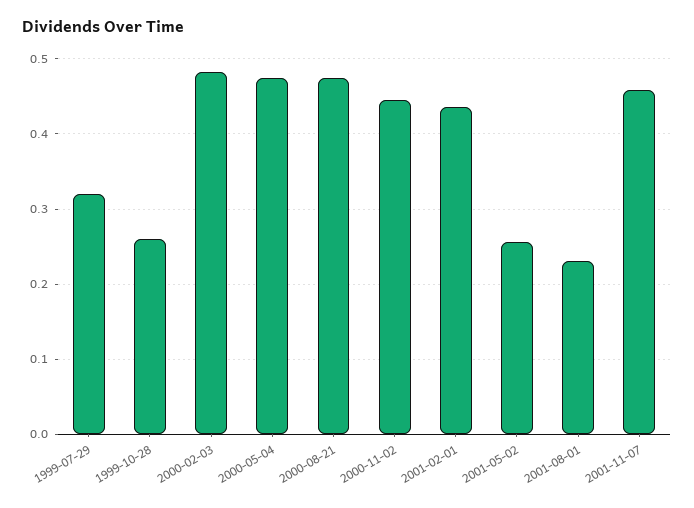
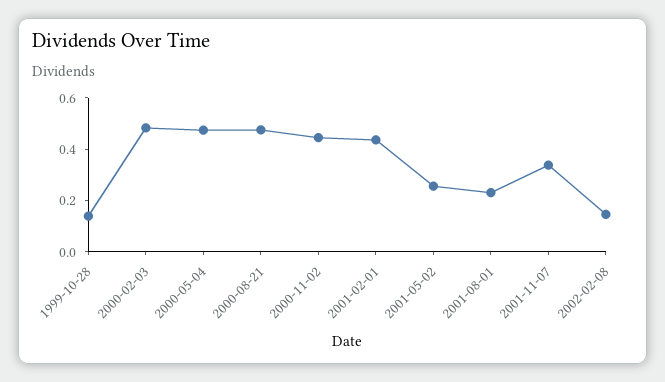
1999-07-29: 0.32 -> none
1999-10-28: 0.26 -> 0.15
2001-11-07: 0.46 -> 0.35
2002-02-08: none -> 0.15

